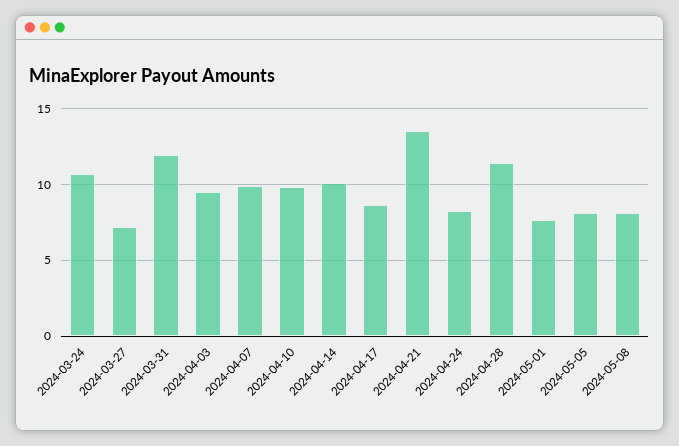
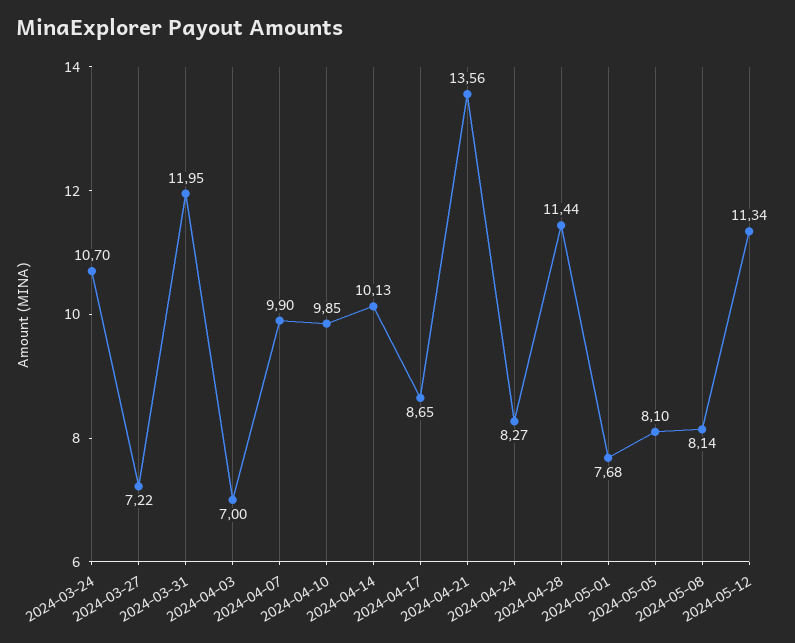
2024-04-03: 9.5 -> 7
2024-05-12: none -> 11.34

